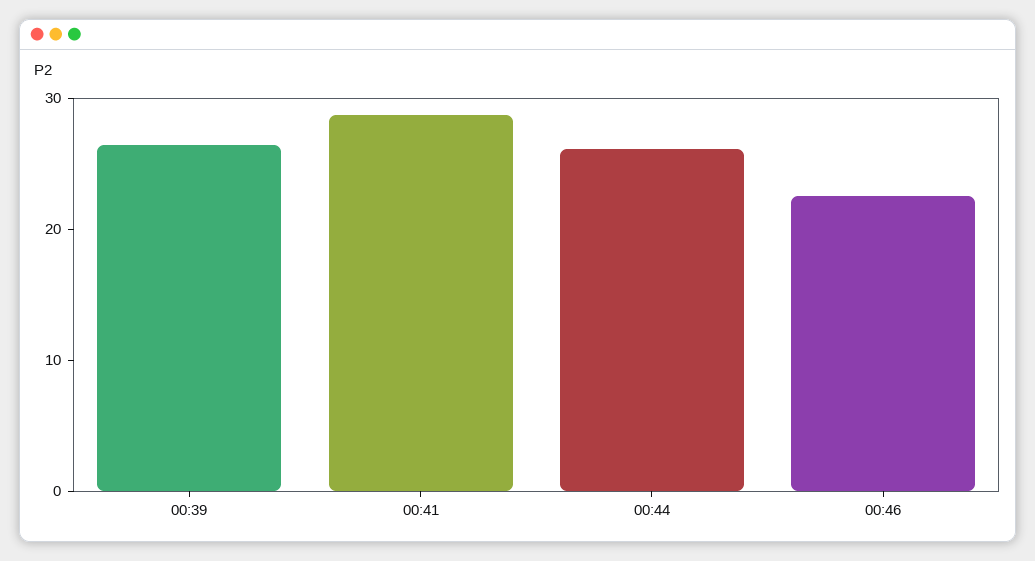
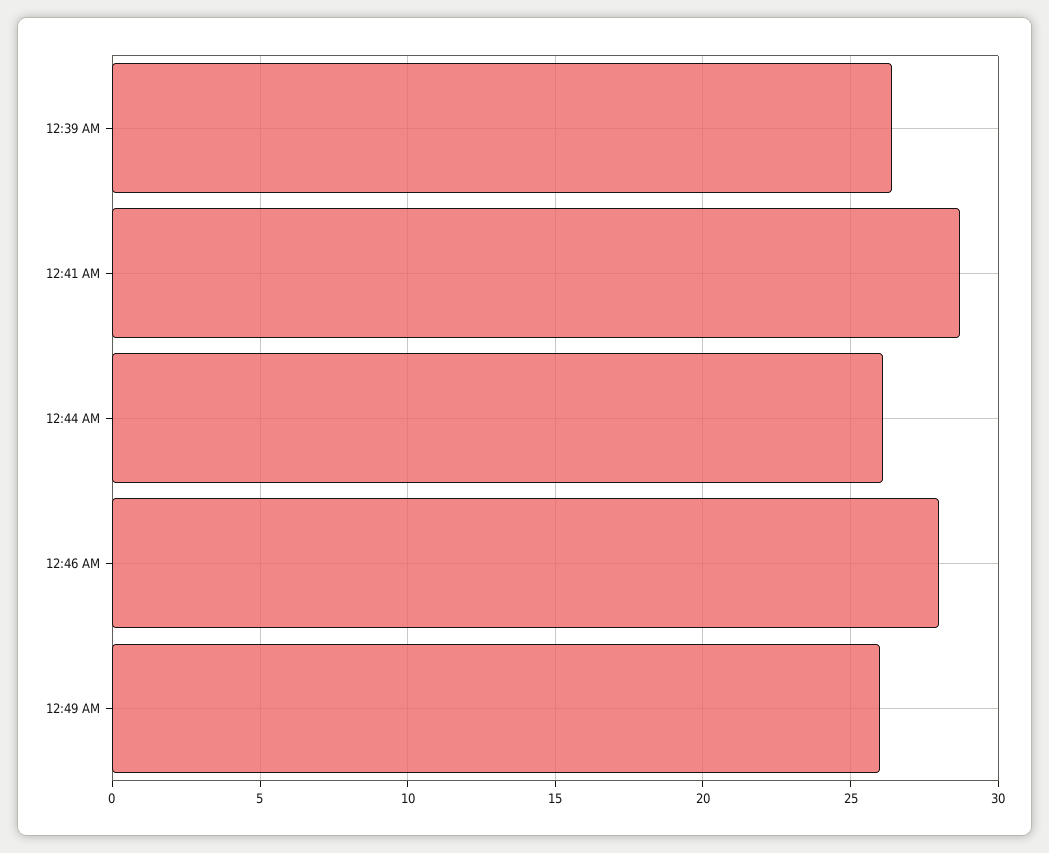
00:46: 22 -> 28
12:49 AM: none -> 26

